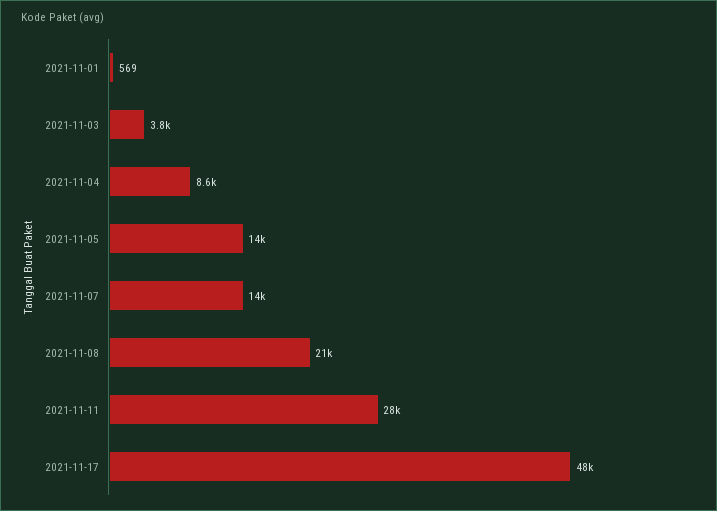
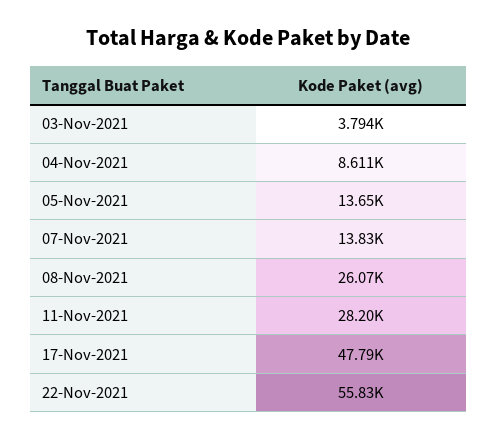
2021-11-01: 569 -> none
2021-11-08: 21000 -> 26070
22-Nov-2021: none -> 55830

